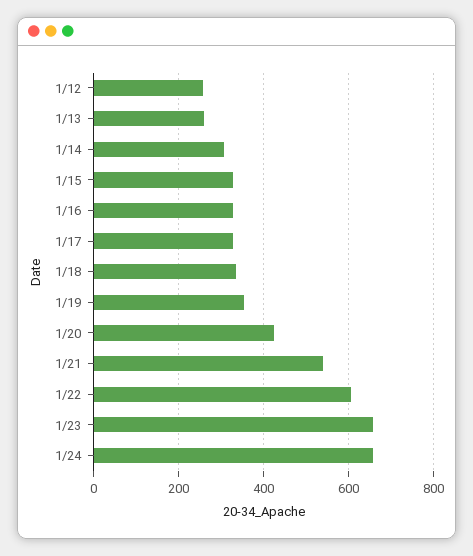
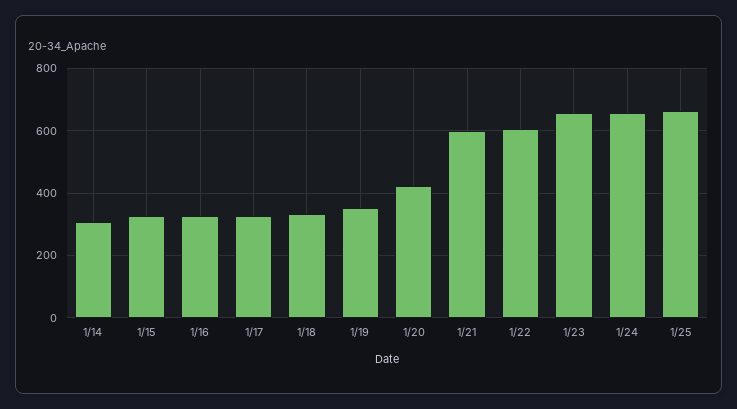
1/12: 260 -> none
1/13: 260 -> none
1/21: 540 -> 600
1/25: none -> 660

